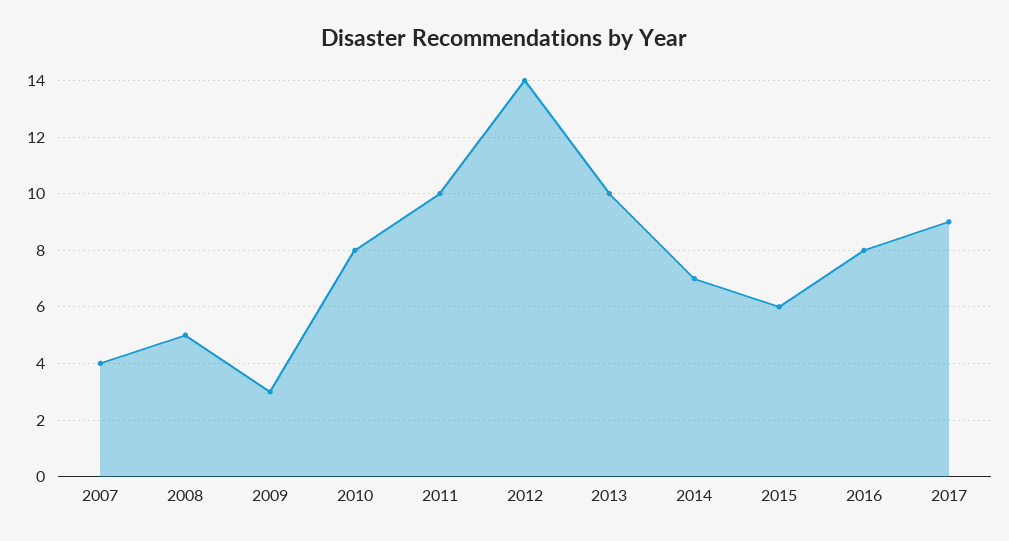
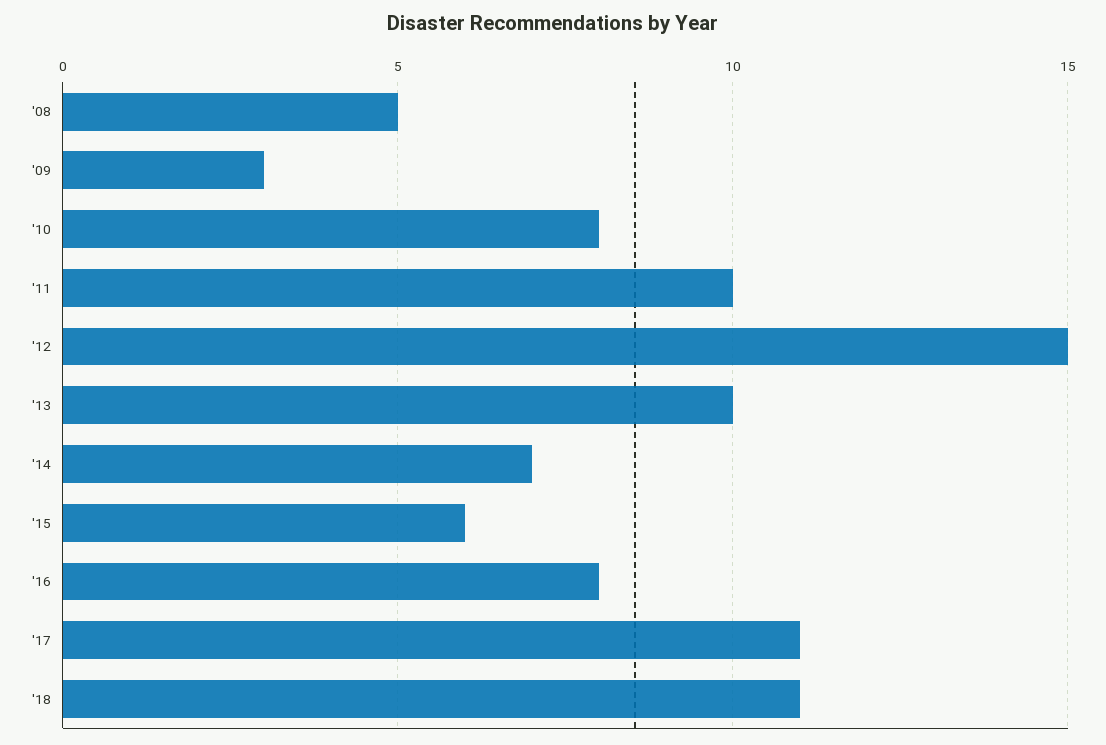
2007: 4 -> none
2012: 14 -> 15
2017: 9 -> 11
'18: none -> 11

